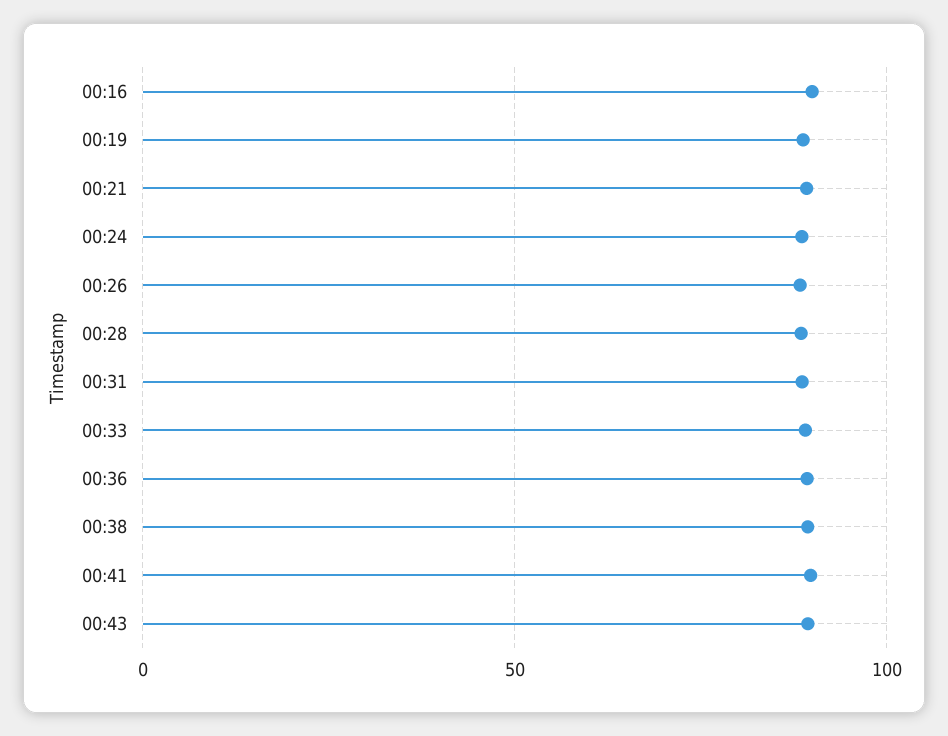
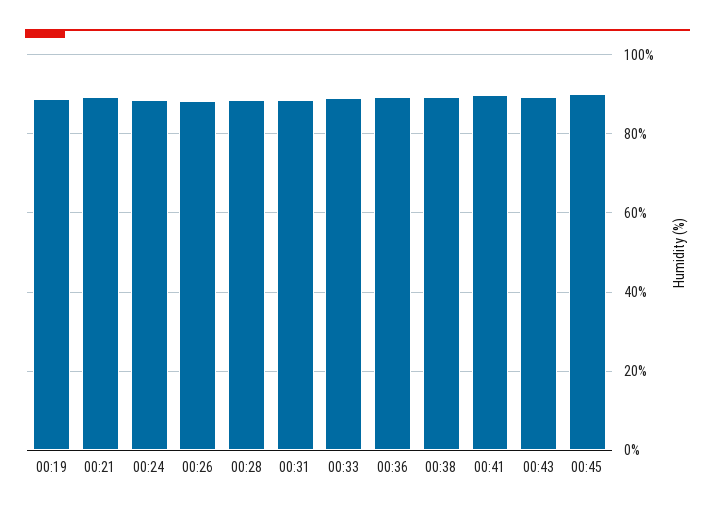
00:16: 90 -> none
00:45: none -> 90

